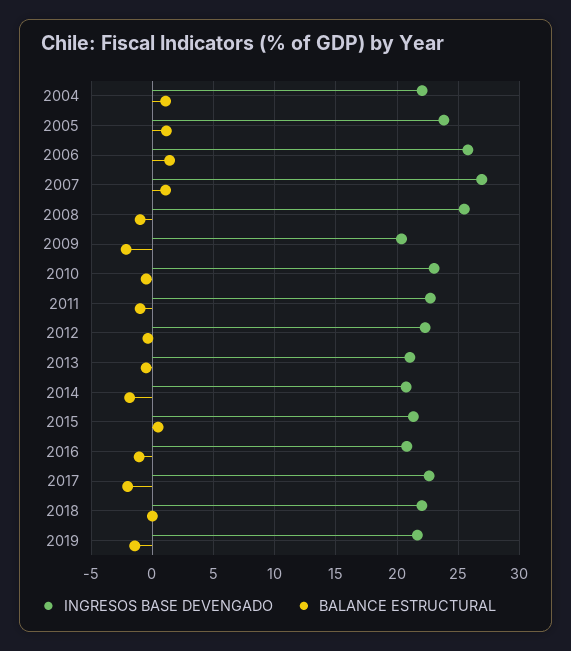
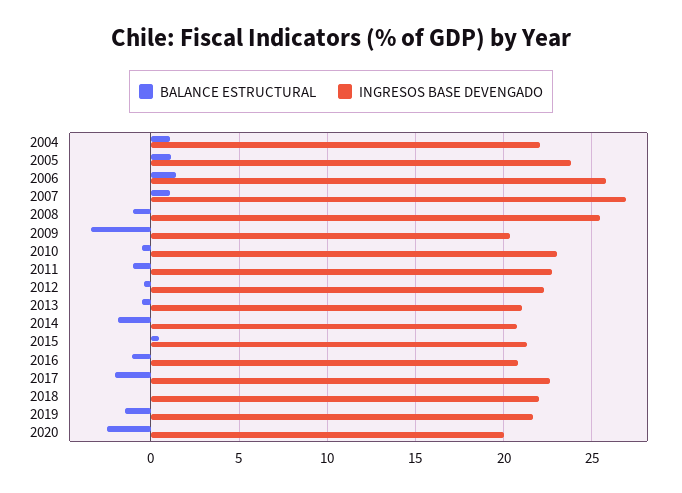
BALANCE ESTRUCTURAL, 2009: -2 -> -3.5
BALANCE ESTRUCTURAL, 2020: none -> -2.5
INGRESOS BASE DEVENGADO, 2020: none -> 20

